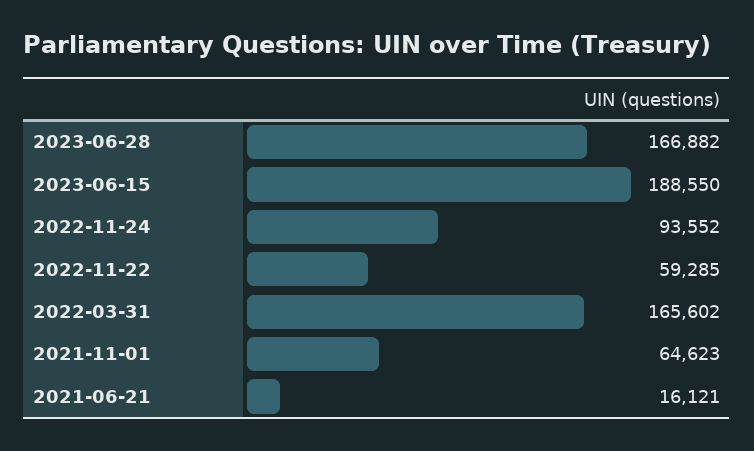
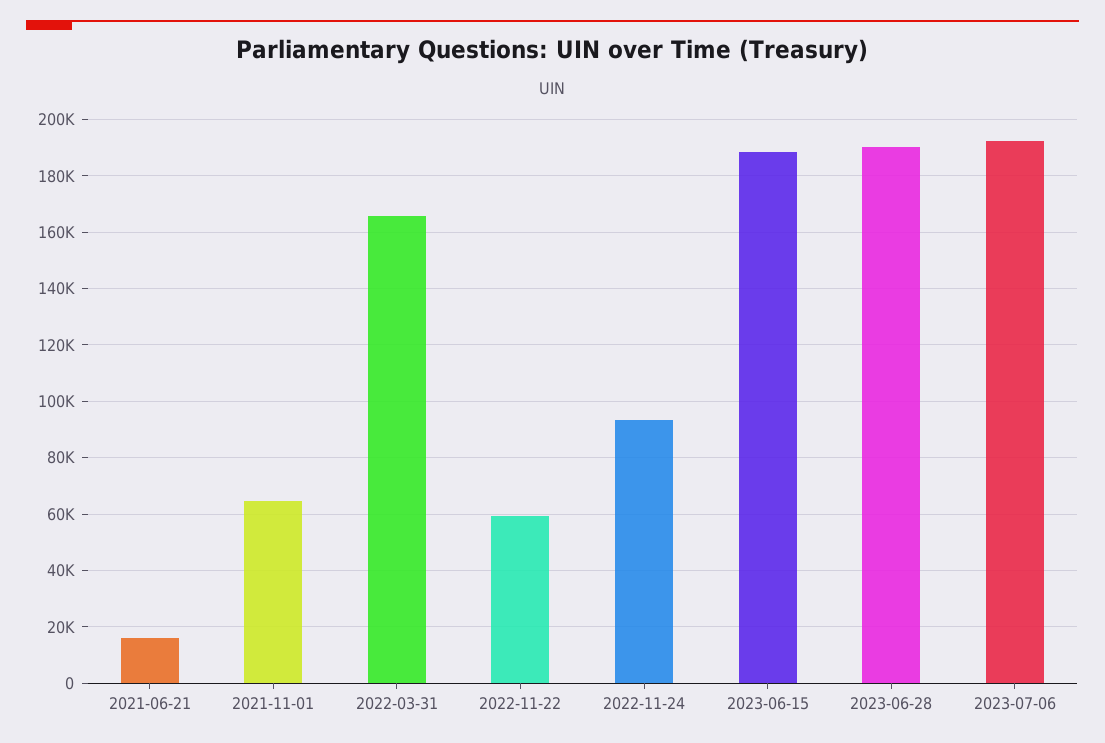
2023-06-28: 166882 -> 190000
2023-07-06: none -> 192500

